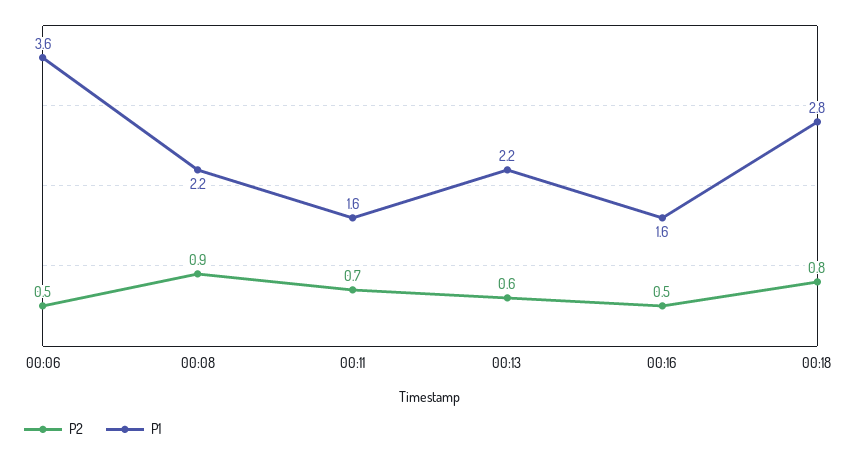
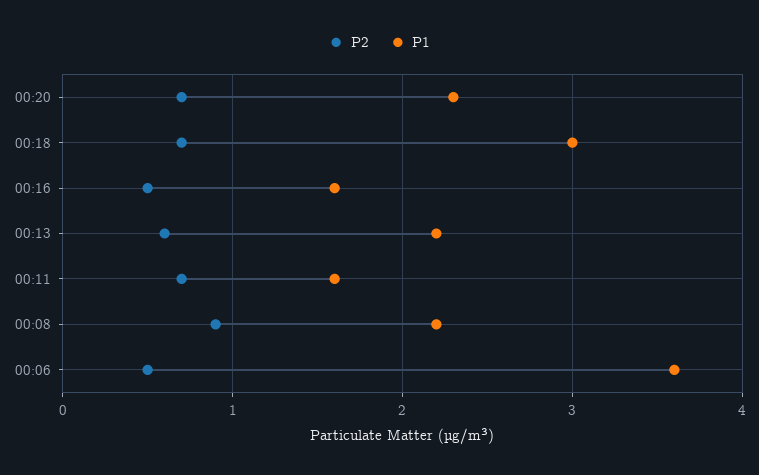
P2, 00:18: 0.8 -> 0.7
P1, 00:18: 2.8 -> 3
P2, 00:20: none -> 0.7
P1, 00:20: none -> 2.3

